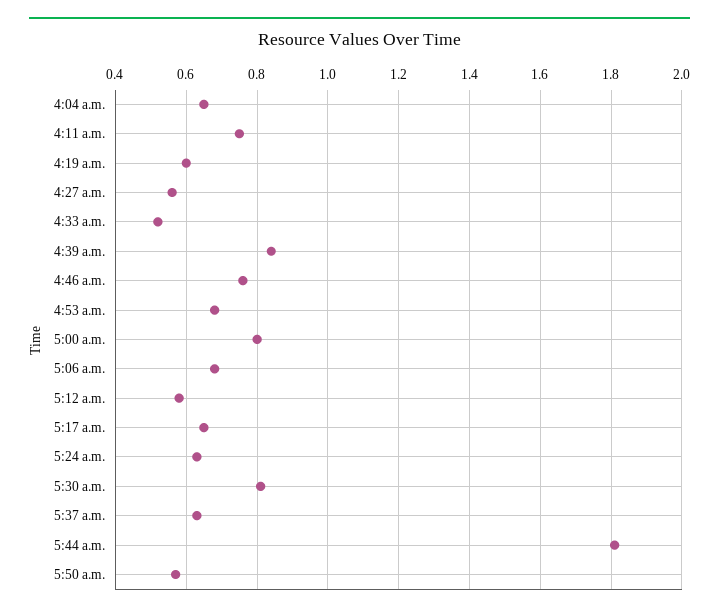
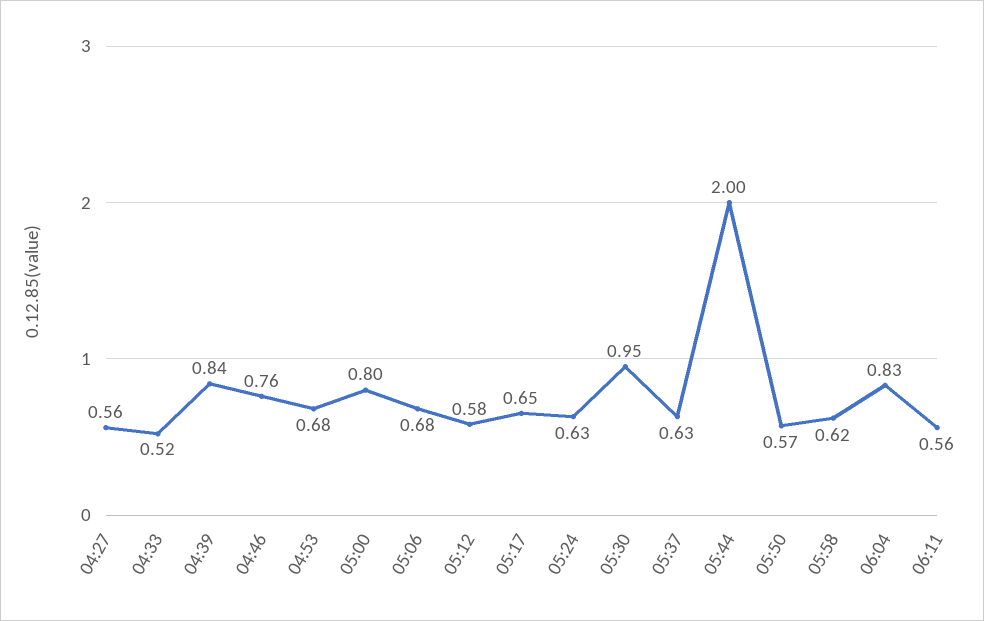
4:04 a.m.: 0.65 -> none
4:11 a.m.: 0.75 -> none
4:19 a.m.: 0.6 -> none
5:30 a.m.: 0.8 -> 0.95
5:44 a.m.: 1.8 -> 2
05:58: none -> 0.62
06:04: none -> 0.83
06:11: none -> 0.56

